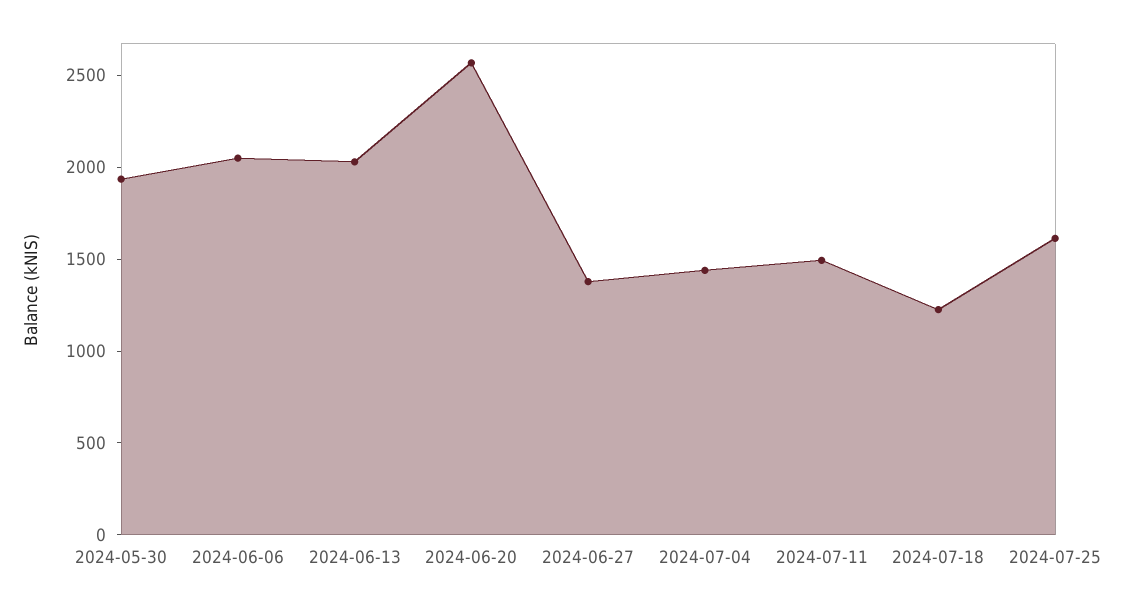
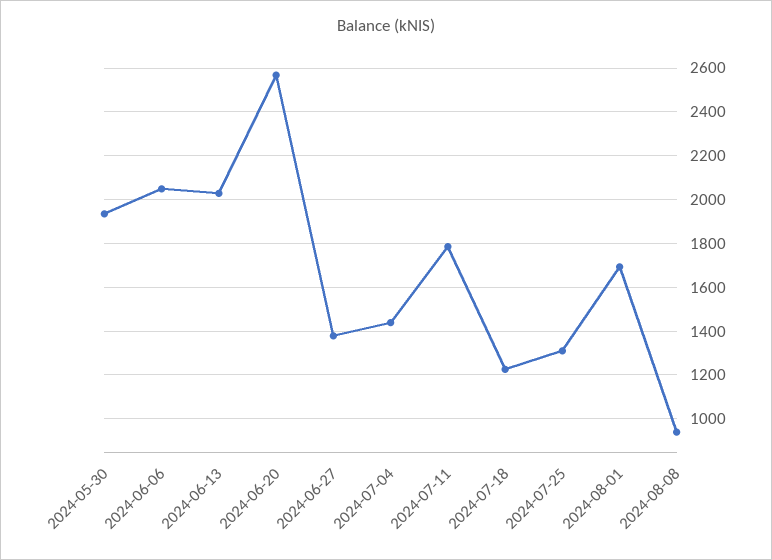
2024-07-11: 1500 -> 1800
2024-07-25: 1600 -> 1300
2024-08-01: none -> 1700
2024-08-08: none -> 950

